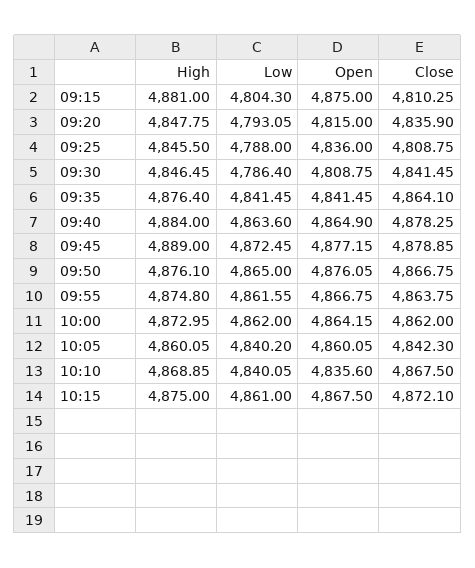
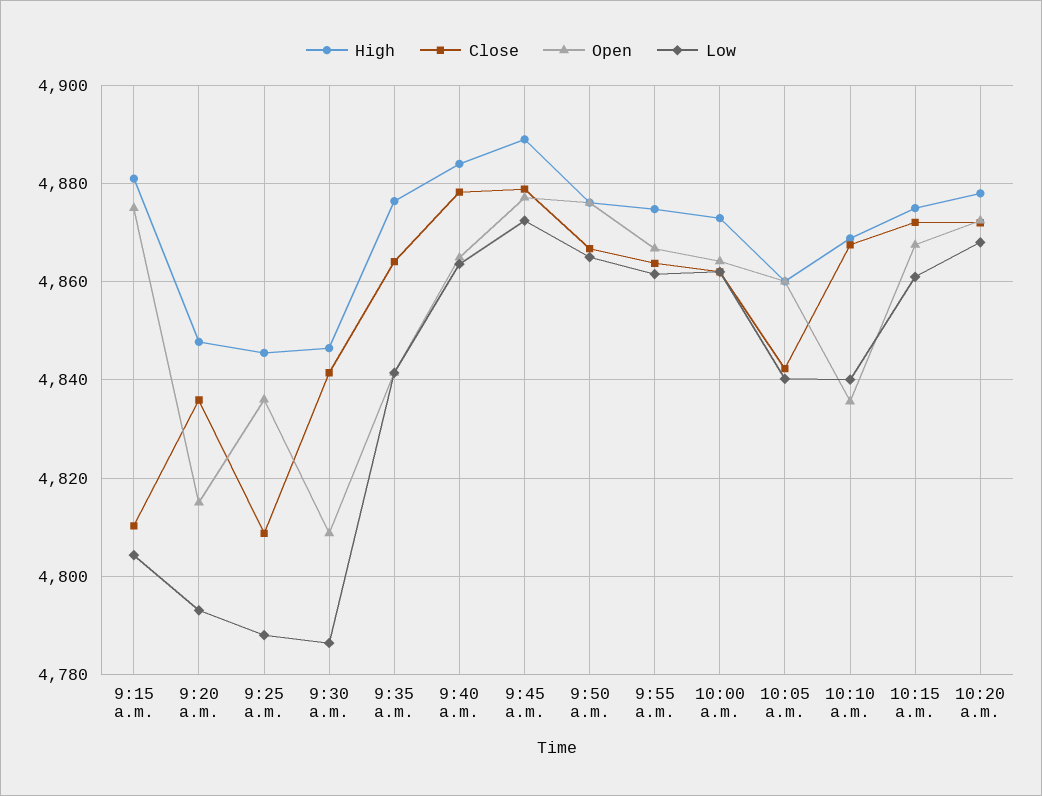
High, 10:20 a.m.: none -> 4878
Close, 10:20 a.m.: none -> 4872
Open, 10:20 a.m.: none -> 4872
Low, 10:20 a.m.: none -> 4868

